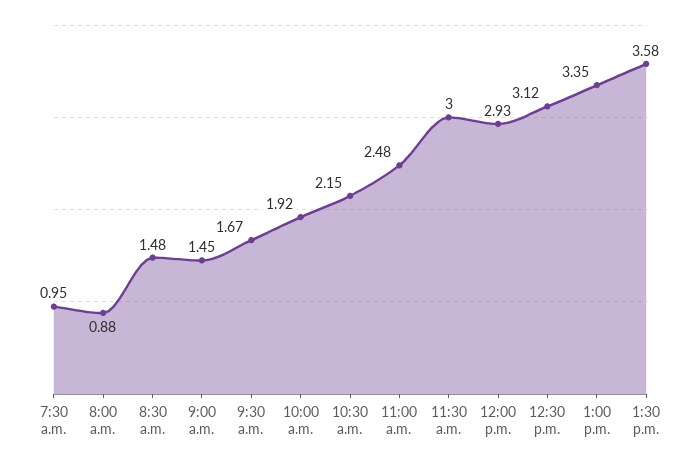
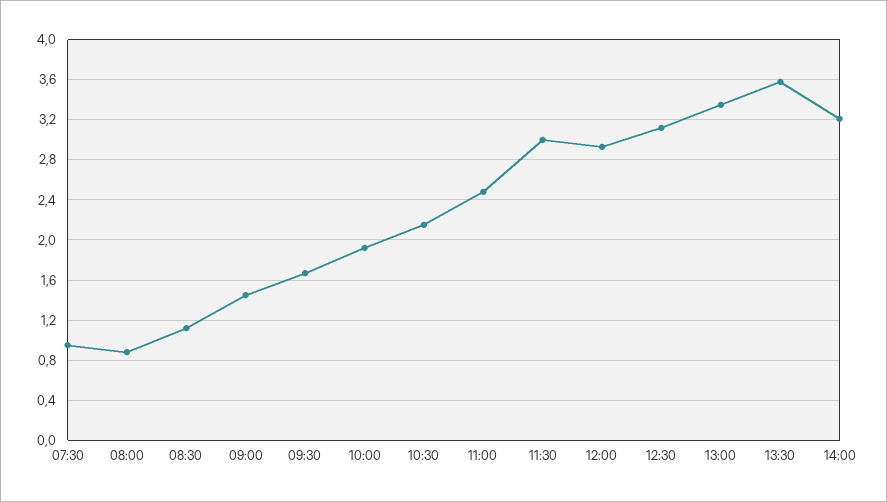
8:30 a.m.: 1.48 -> 1.1
14:00: none -> 3.2

